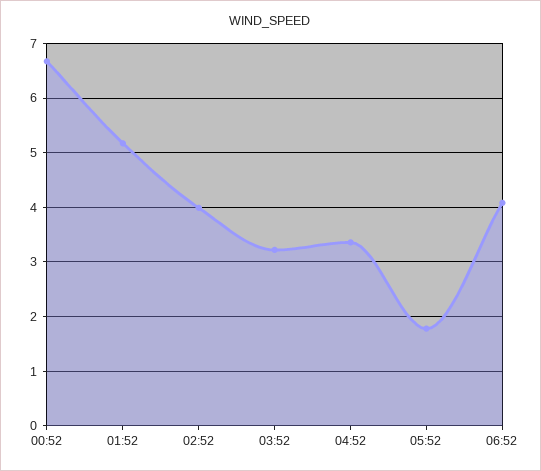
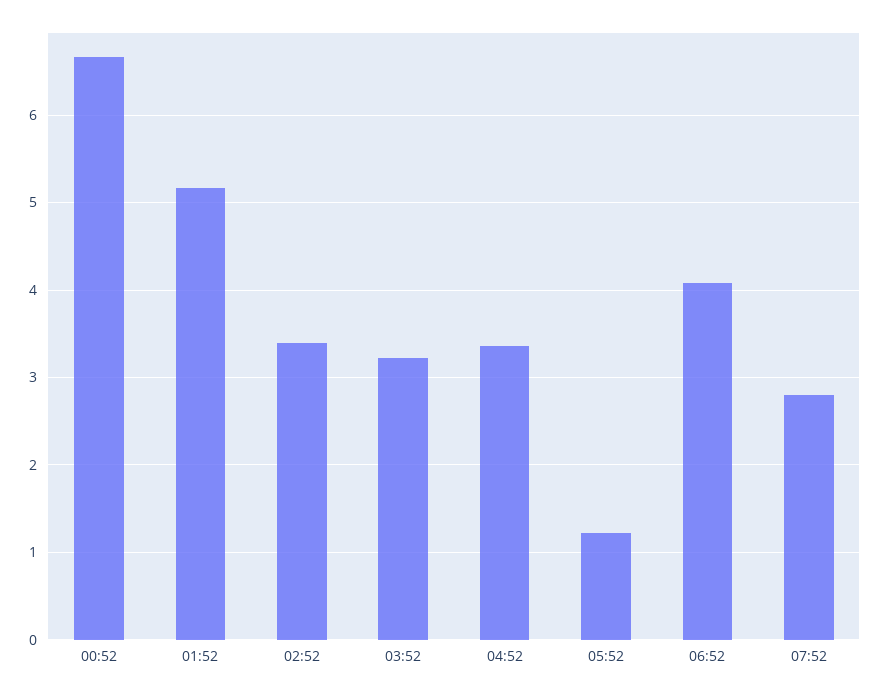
02:52: 4 -> 3.4
05:52: 1.8 -> 1.2
07:52: none -> 2.8

